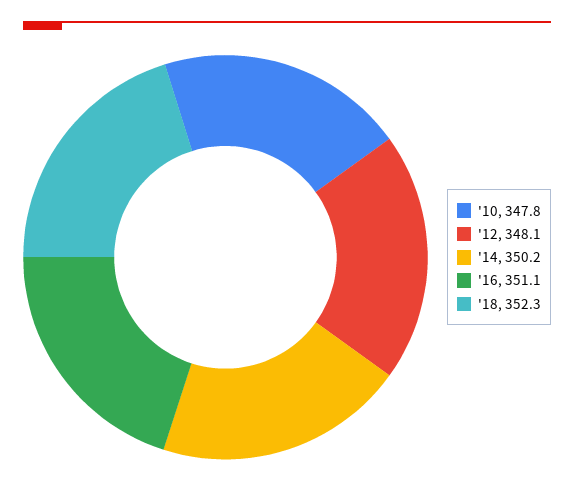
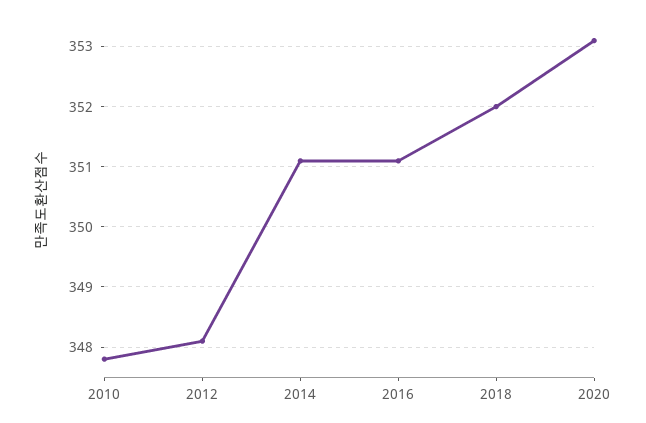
'14: 350.2 -> 351.1
'18: 352.3 -> 352
2020: none -> 353.1

